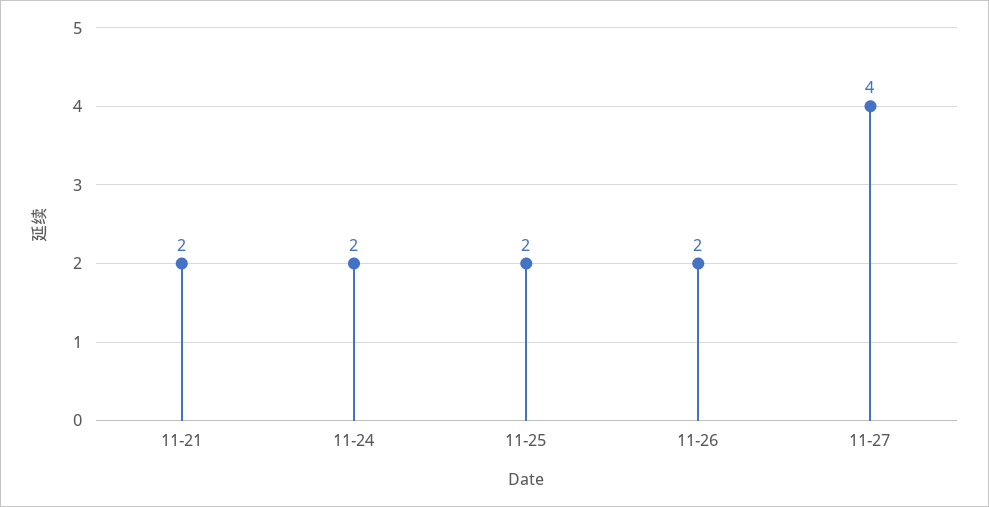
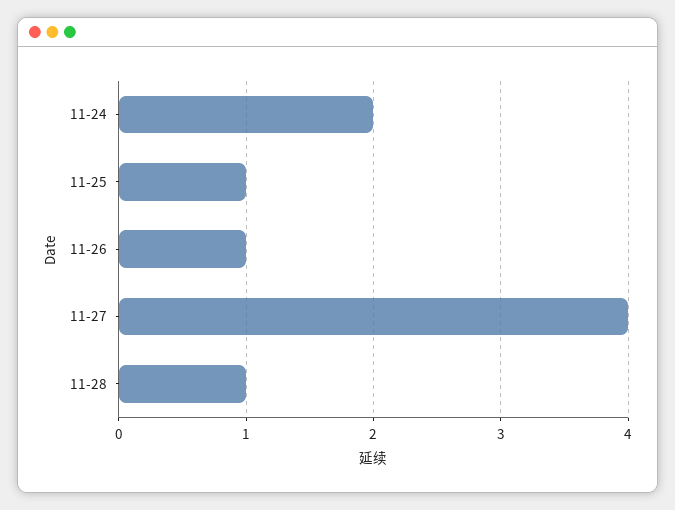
11-21: 2 -> none
11-25: 2 -> 1
11-26: 2 -> 1
11-28: none -> 1

